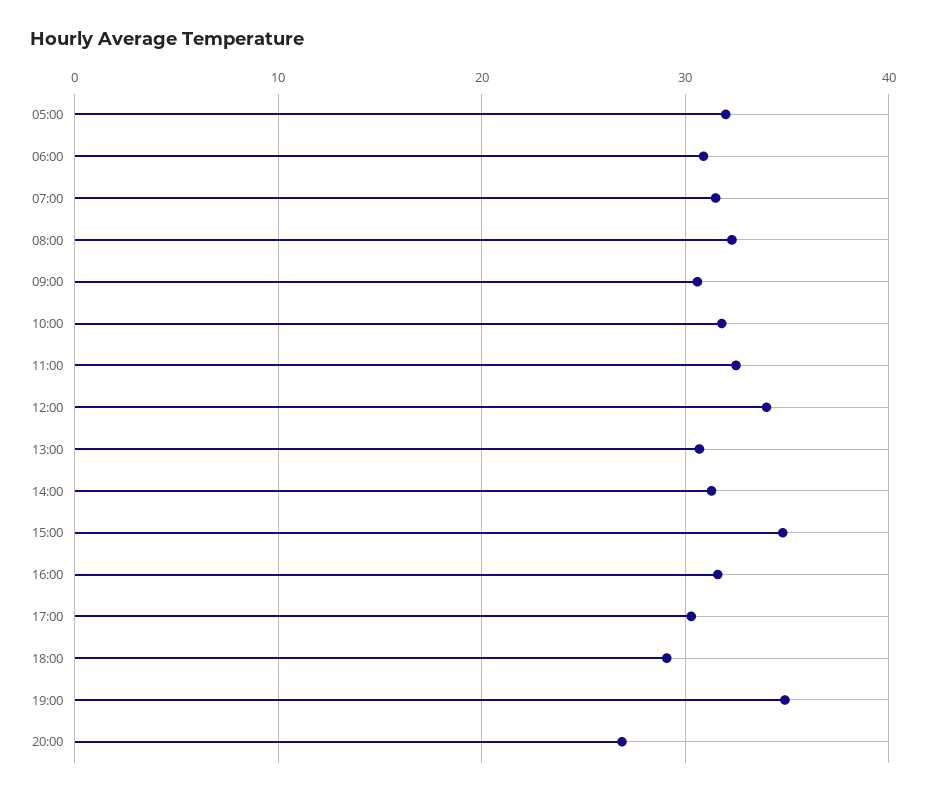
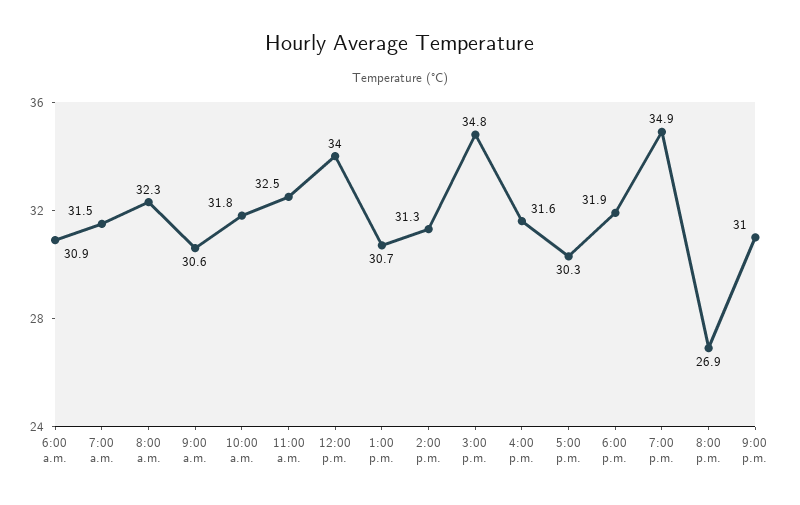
05:00: 32 -> none
18:00: 29 -> 31.9
9:00 p.m.: none -> 31

